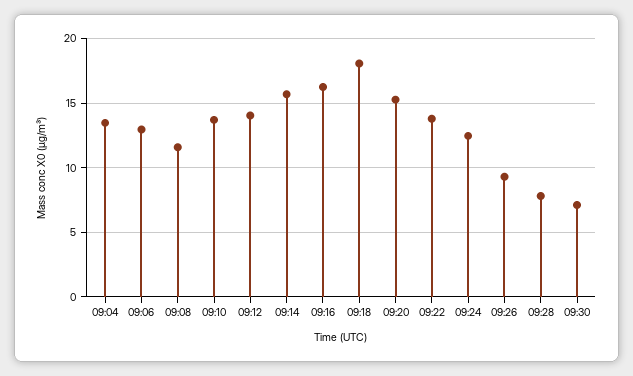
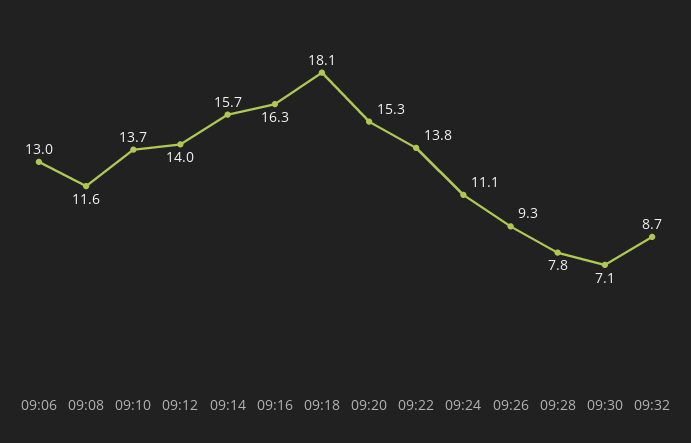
09:04: 13.5 -> none
09:24: 12.5 -> 11.1
09:32: none -> 8.7

